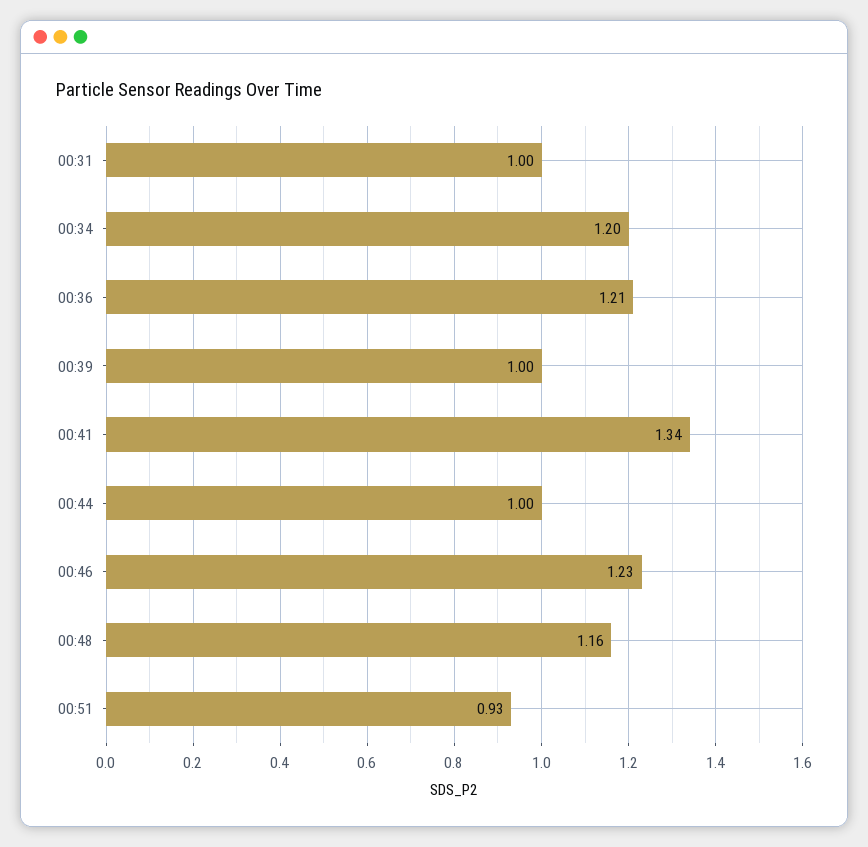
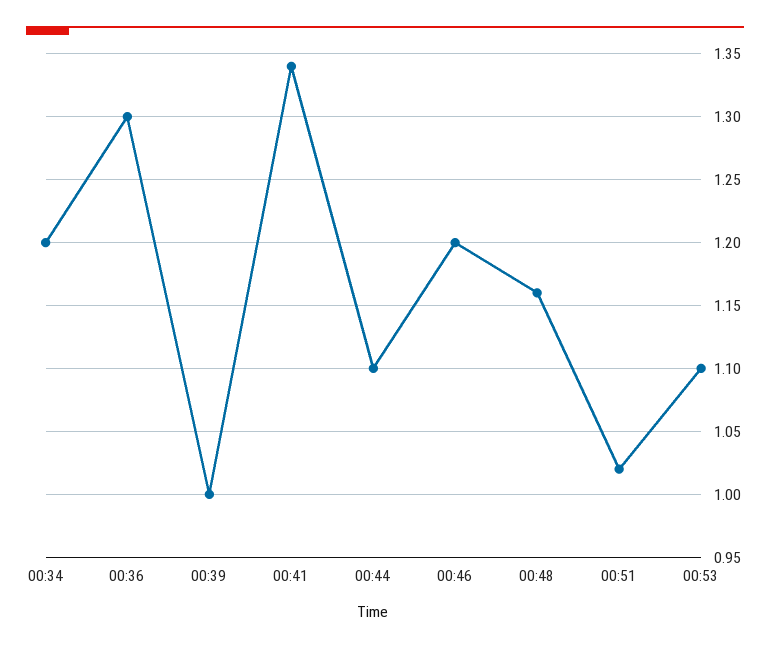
00:31: 1 -> none
00:36: 1.21 -> 1.3
00:44: 1 -> 1.1
00:46: 1.23 -> 1.2
00:51: 0.93 -> 1.02
00:53: none -> 1.1

